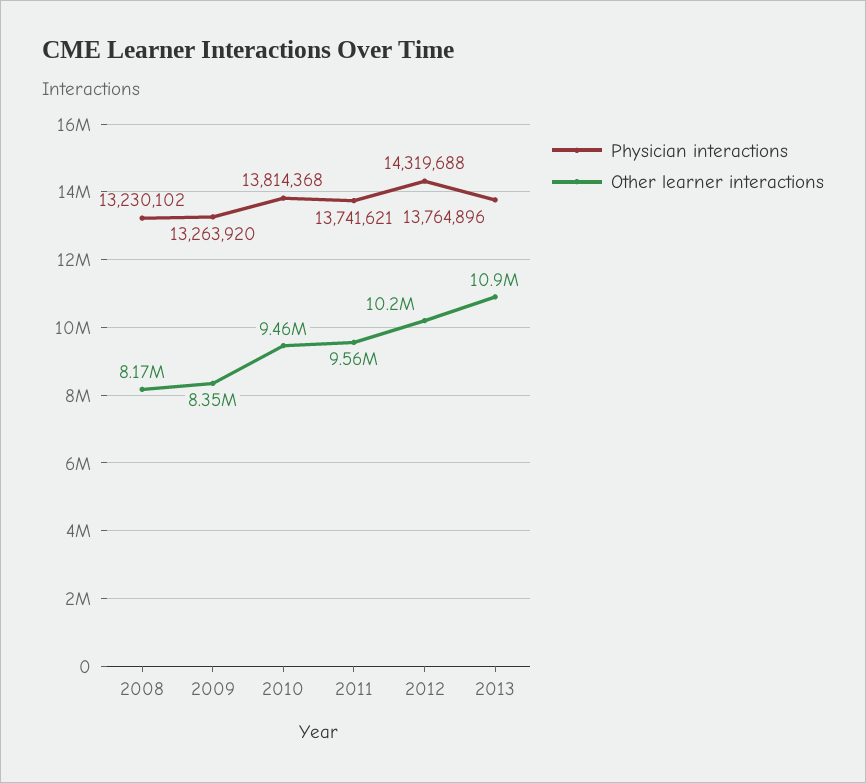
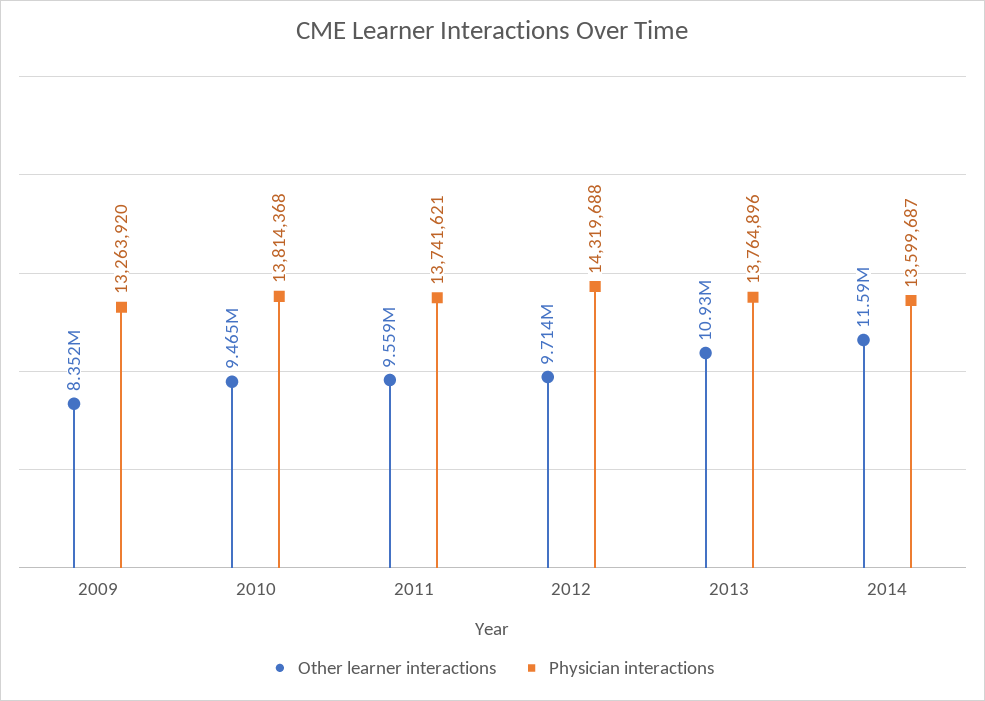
Physician interactions, 2008: 13230102 -> none
Other learner interactions, 2008: 8170000 -> none
Other learner interactions, 2012: 10200000 -> 9714000
Other learner interactions, 2014: none -> 11590000
Physician interactions, 2014: none -> 13599687

